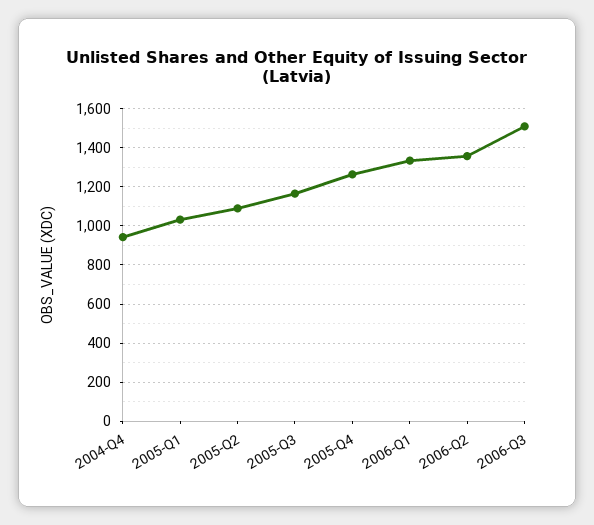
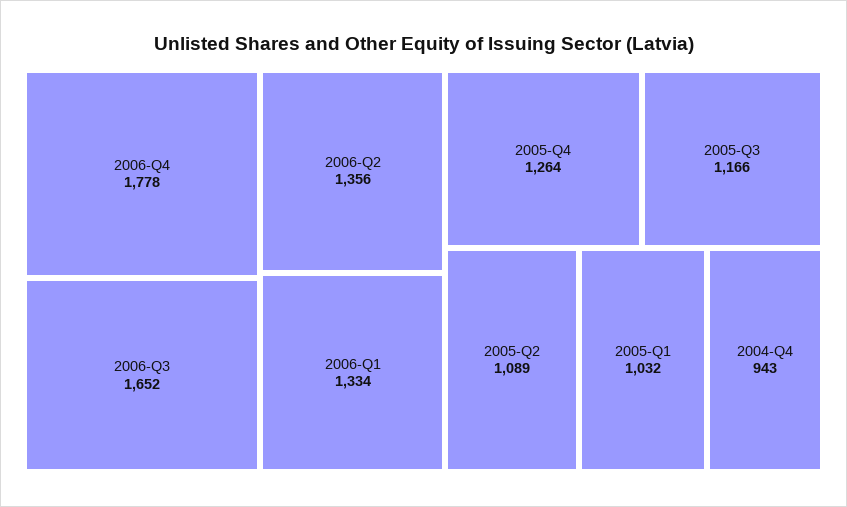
2006-Q3: 1500 -> 1652
2006-Q4: none -> 1778

